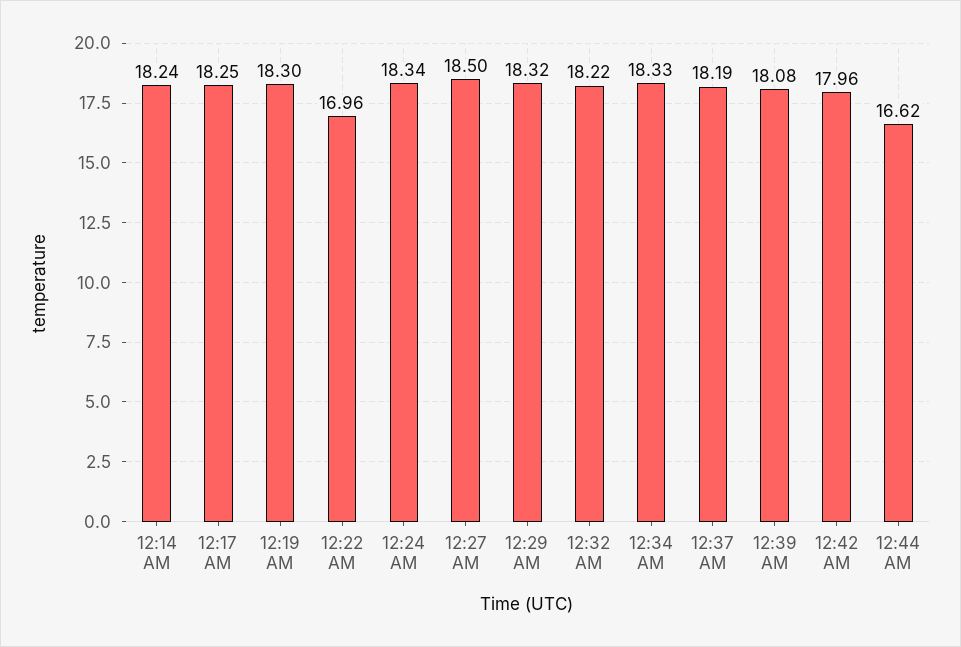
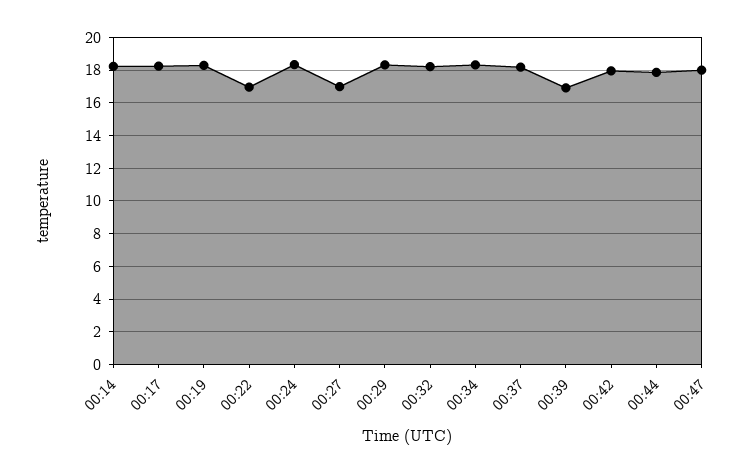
12:27 AM: 18.5 -> 17
12:39 AM: 18.08 -> 17
12:44 AM: 16.62 -> 18
00:47: none -> 18

